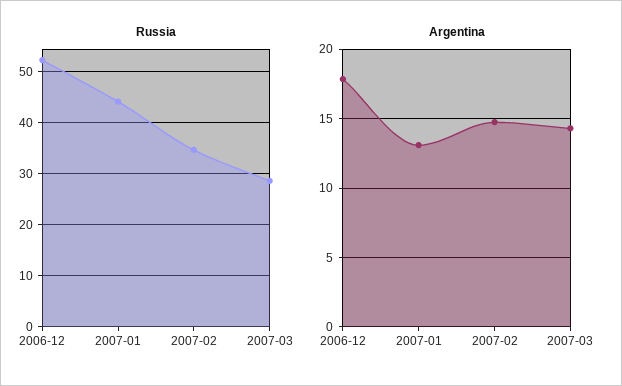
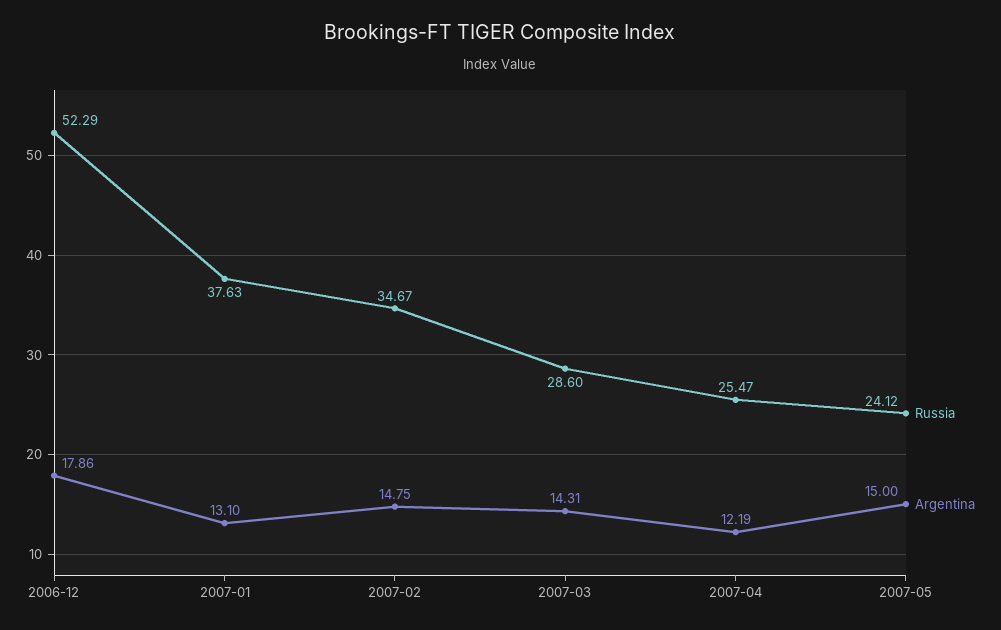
Russia, 2007-01: 44 -> 37.63
Russia, 2007-04: none -> 25.47
Argentina, 2007-04: none -> 12.19
Russia, 2007-05: none -> 24.12
Argentina, 2007-05: none -> 15

